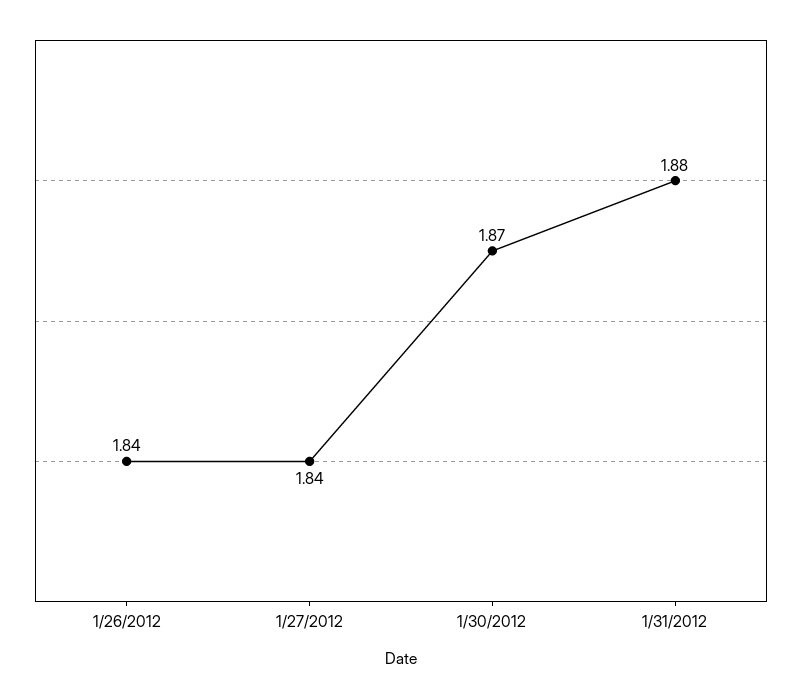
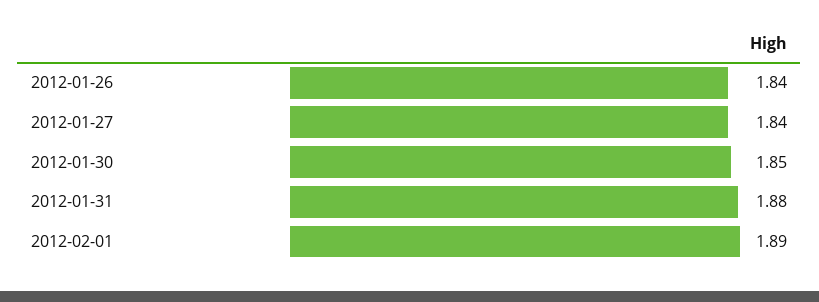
1/30/2012: 1.87 -> 1.85
2012-02-01: none -> 1.89

